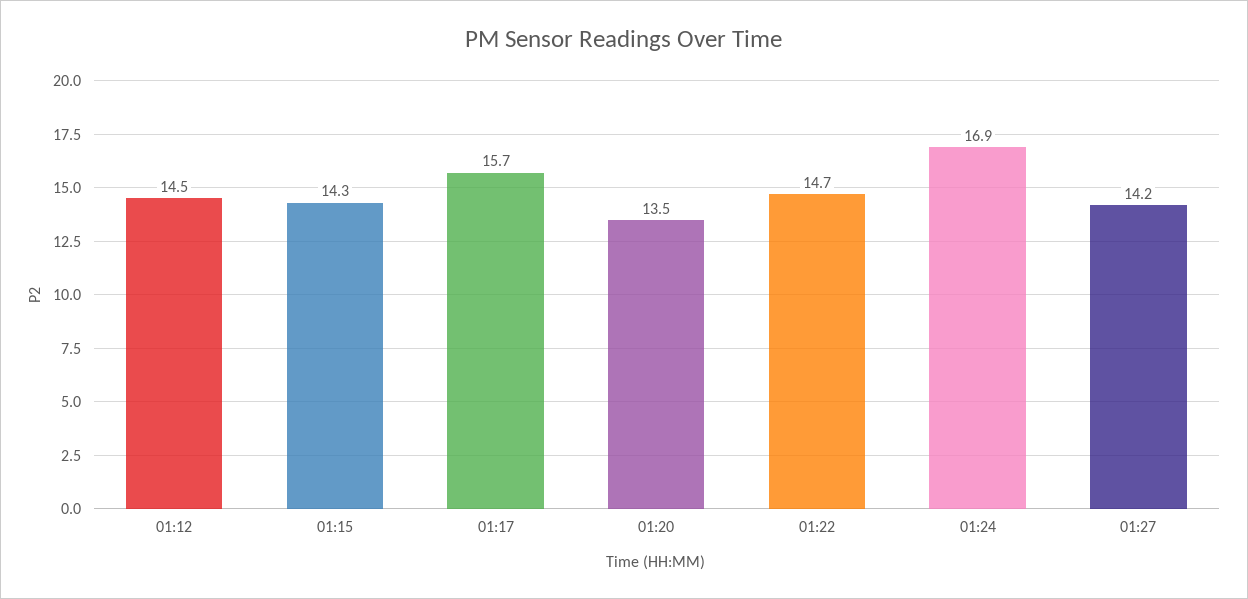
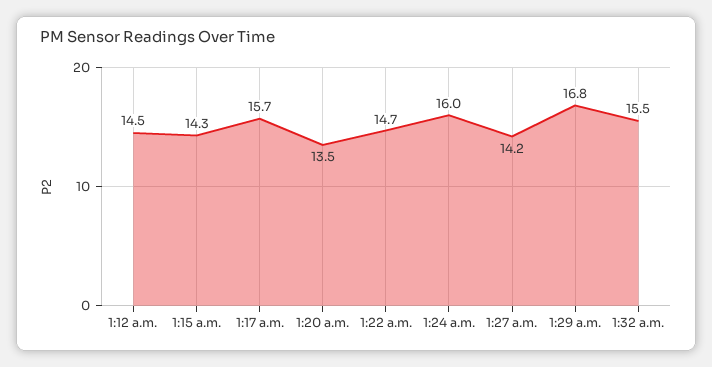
01:24: 16.9 -> 16
1:29 a.m.: none -> 16.8
1:32 a.m.: none -> 15.5

